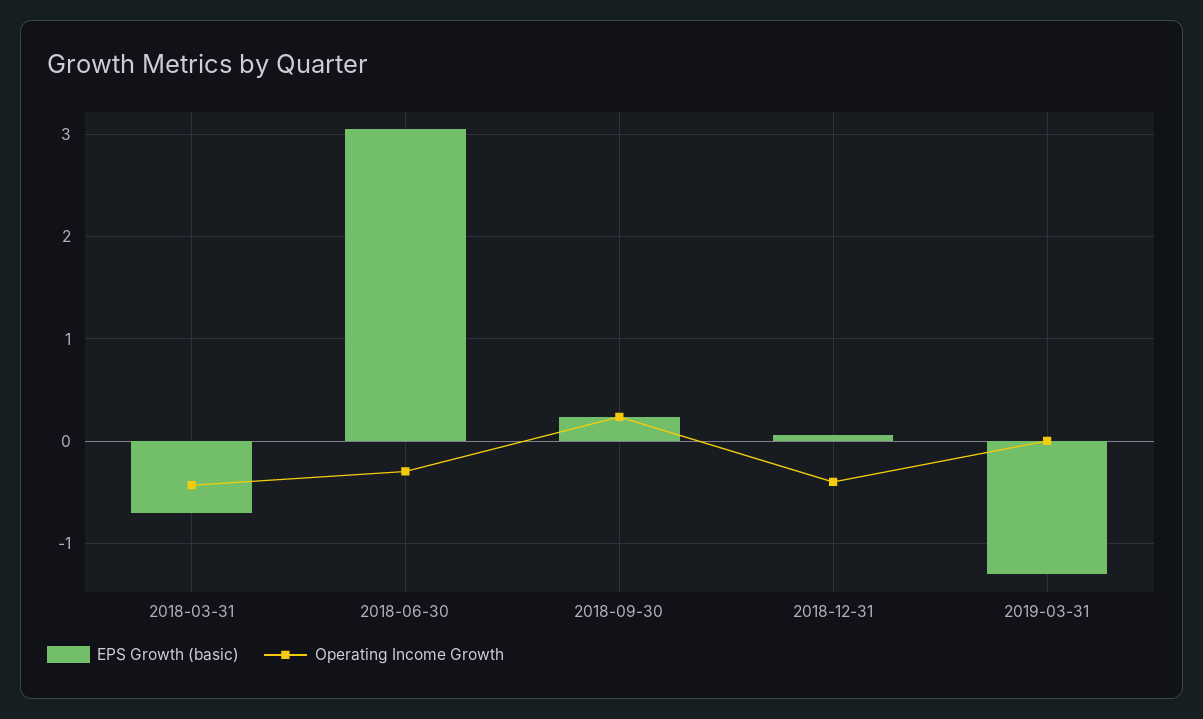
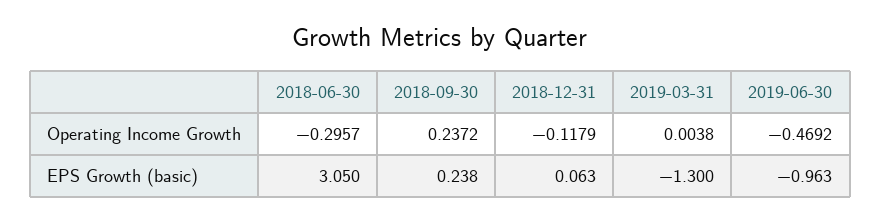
EPS Growth (basic), 2018-03-31: -0.7 -> none
Operating Income Growth, 2018-03-31: -0.4 -> none
Operating Income Growth, 2018-12-31: -0.4 -> -0.1179
Operating Income Growth, 2019-06-30: none -> -0.4692
EPS Growth (basic), 2019-06-30: none -> -0.963

